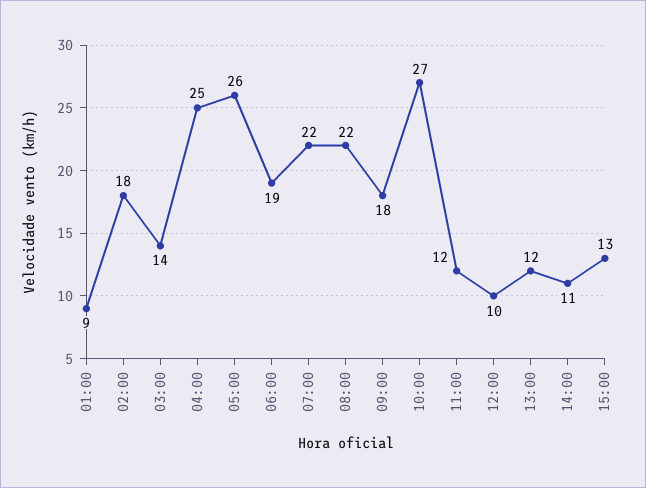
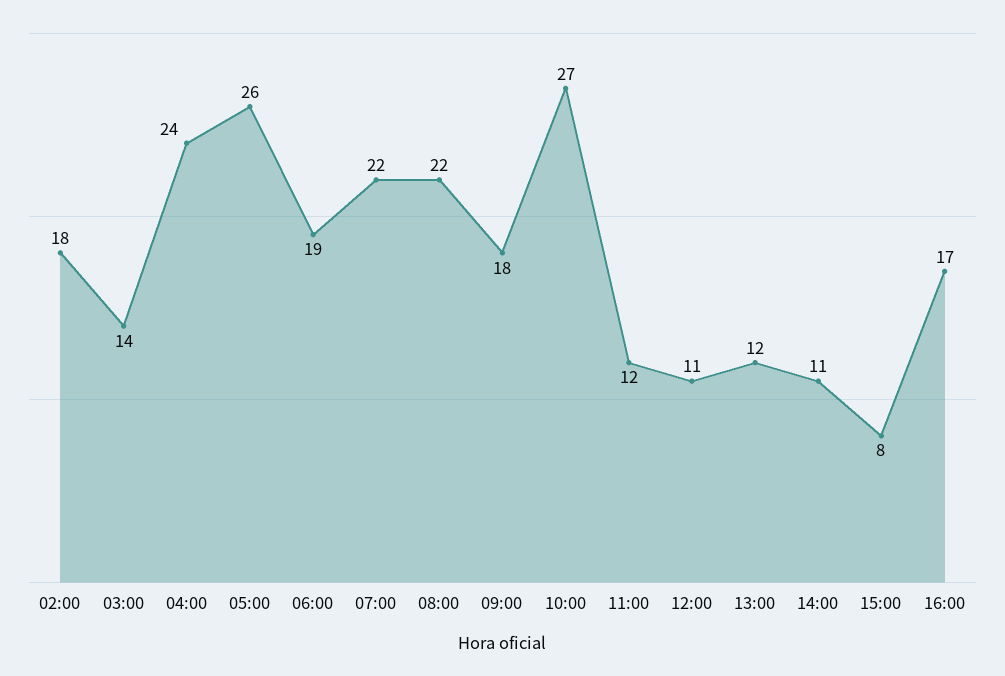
01:00: 9 -> none
04:00: 25 -> 24
12:00: 10 -> 11
15:00: 13 -> 8
16:00: none -> 17

